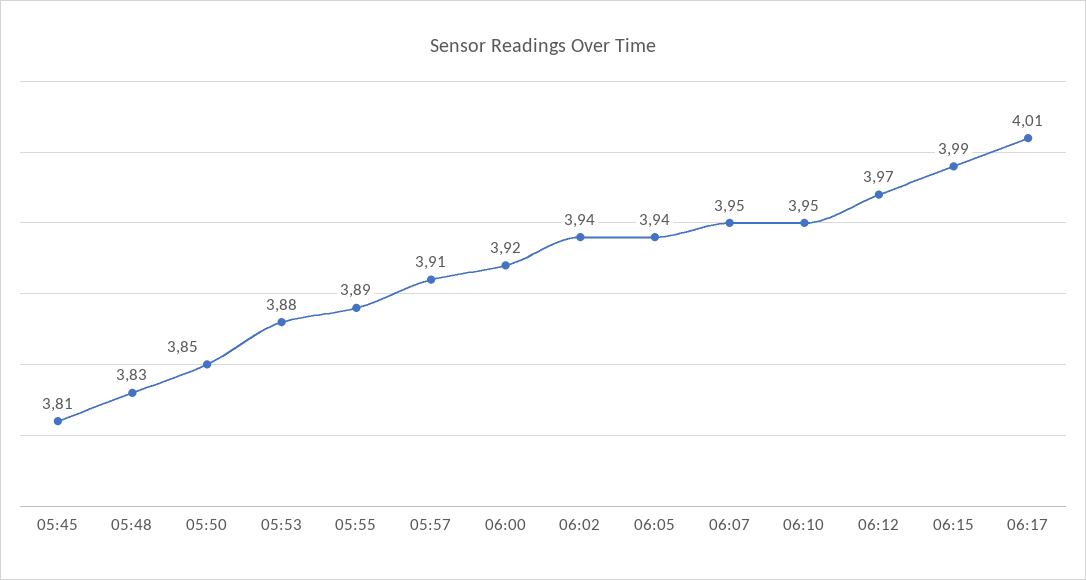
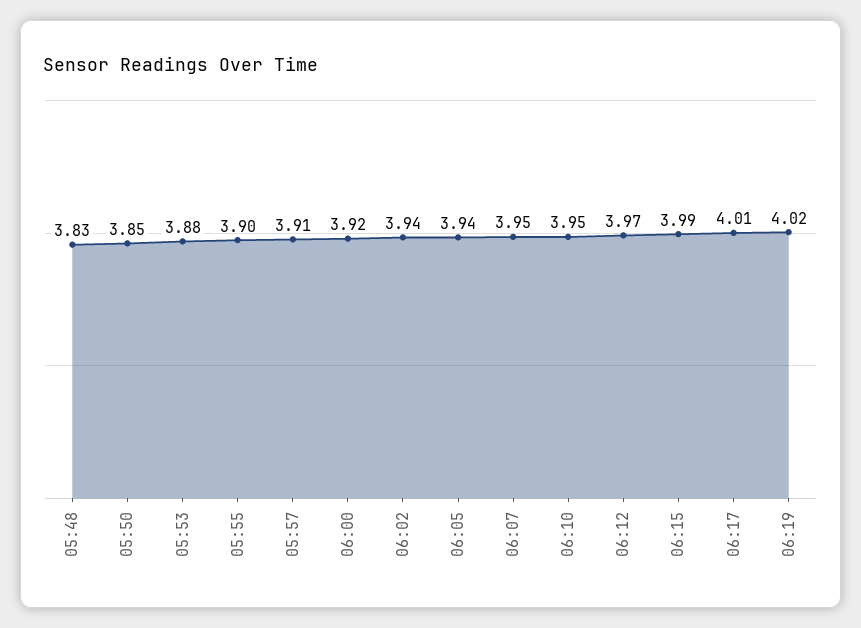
05:45: 3.81 -> none
05:55: 3.89 -> 3.9
06:19: none -> 4.02

